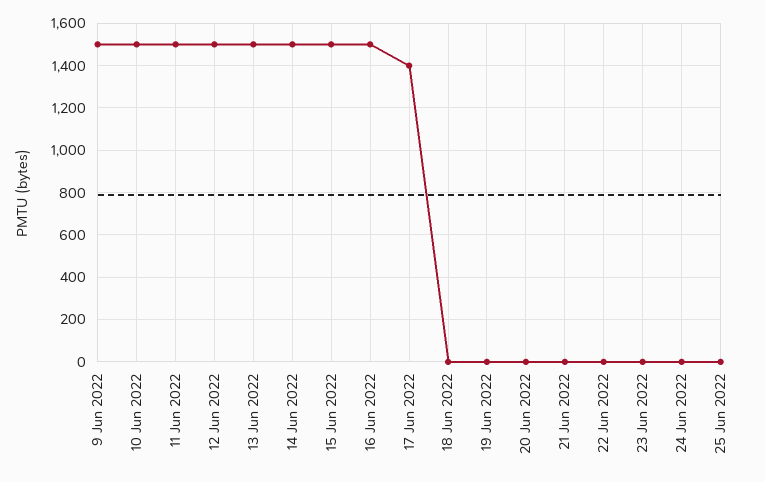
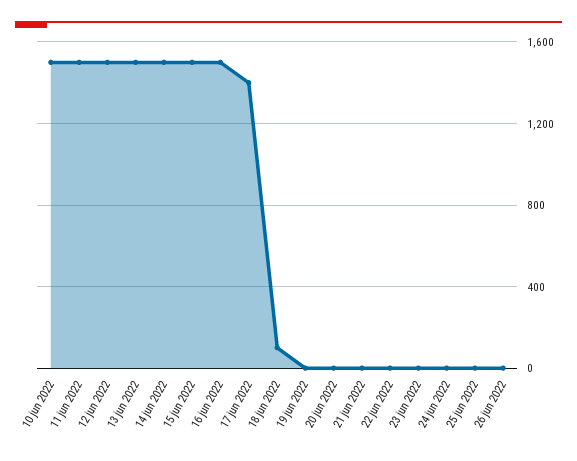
9 Jun 2022: 1500 -> none
18 Jun 2022: 0 -> 100
26 jun 2022: none -> 0

